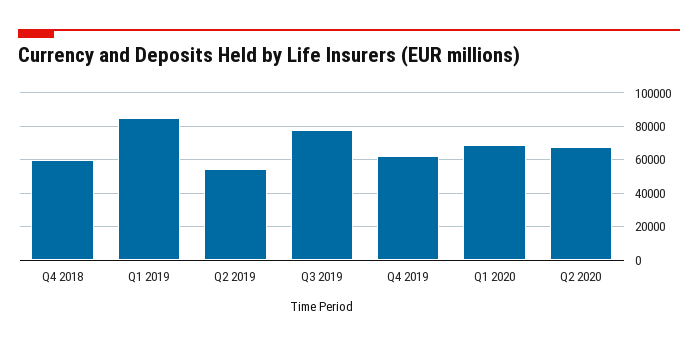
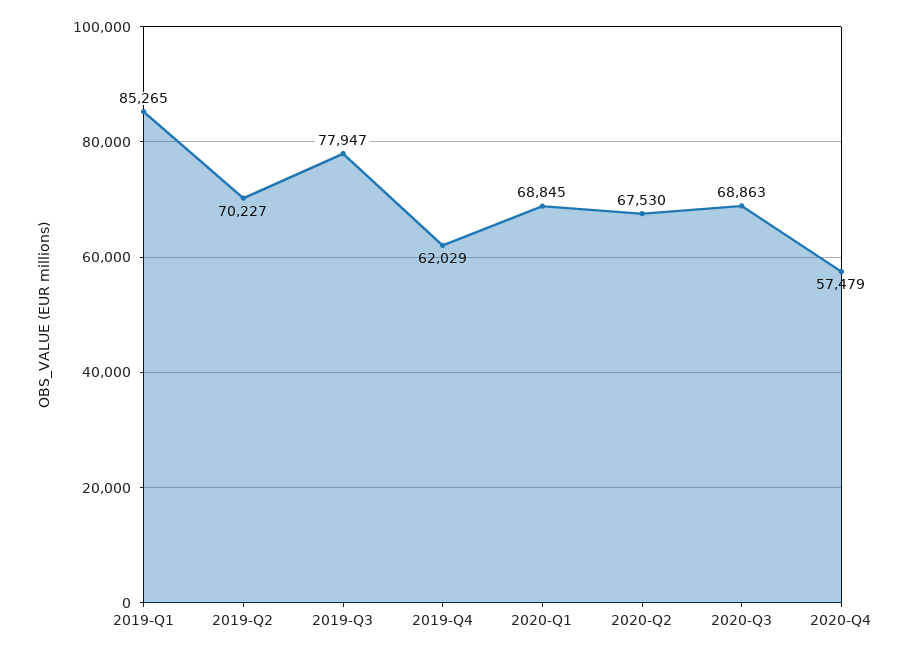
Q4 2018: 60000 -> none
Q2 2019: 55000 -> 70227
2020-Q3: none -> 68863
2020-Q4: none -> 57479

